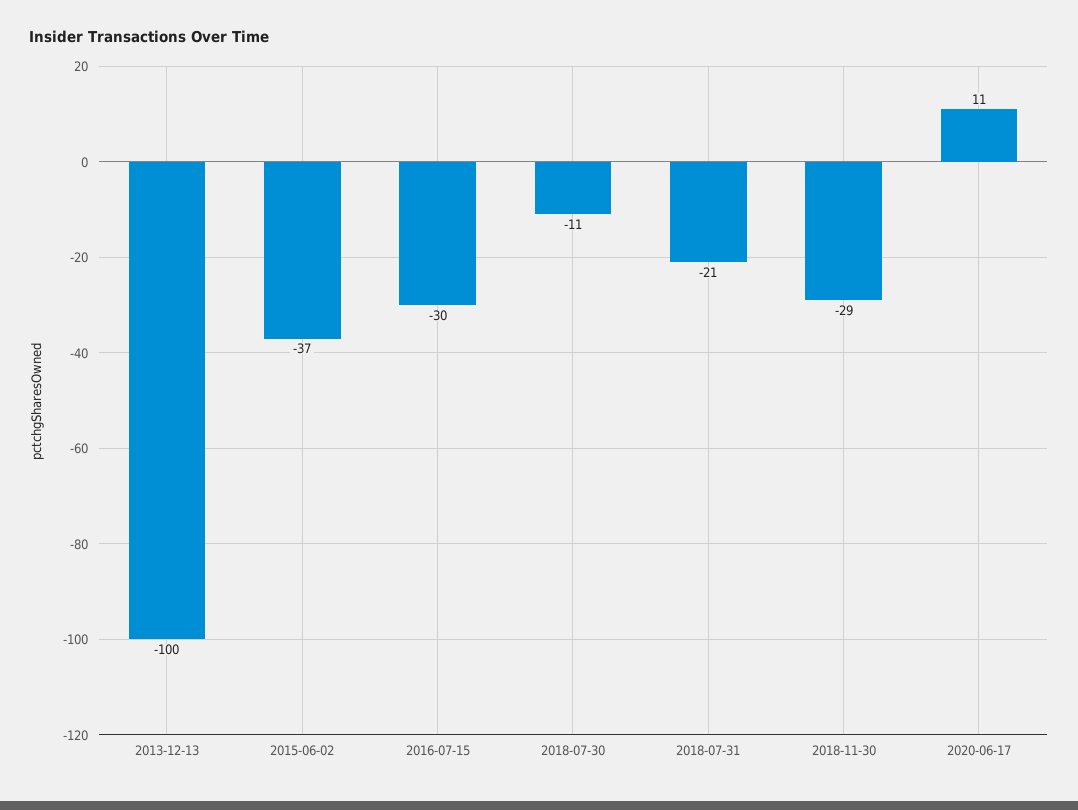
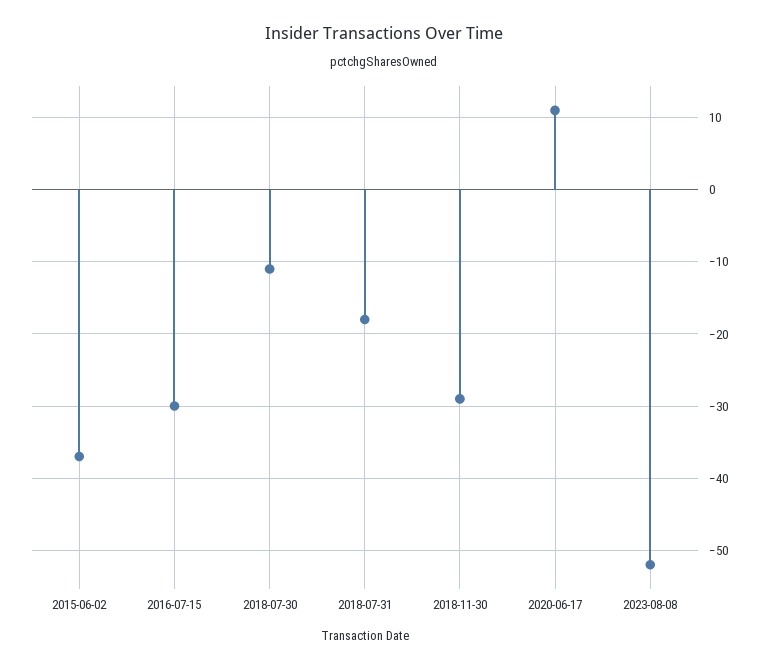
2013-12-13: -100 -> none
2018-07-31: -21 -> -18
2023-08-08: none -> -52

